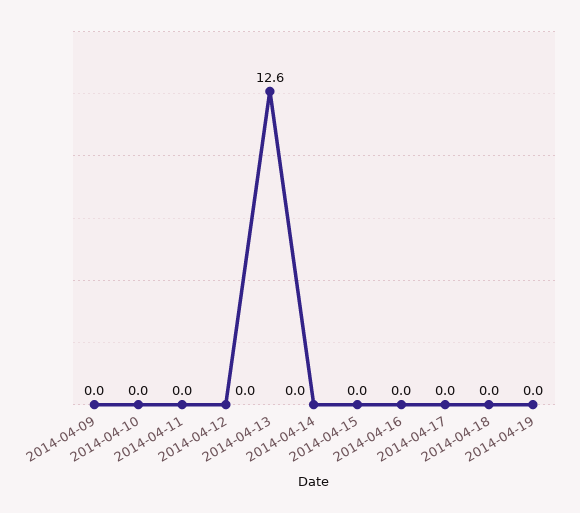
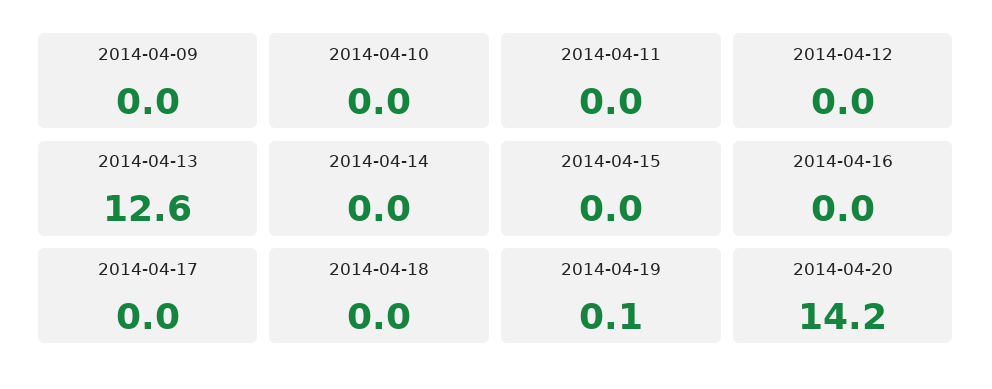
2014-04-19: 0 -> 0.1
2014-04-20: none -> 14.2

